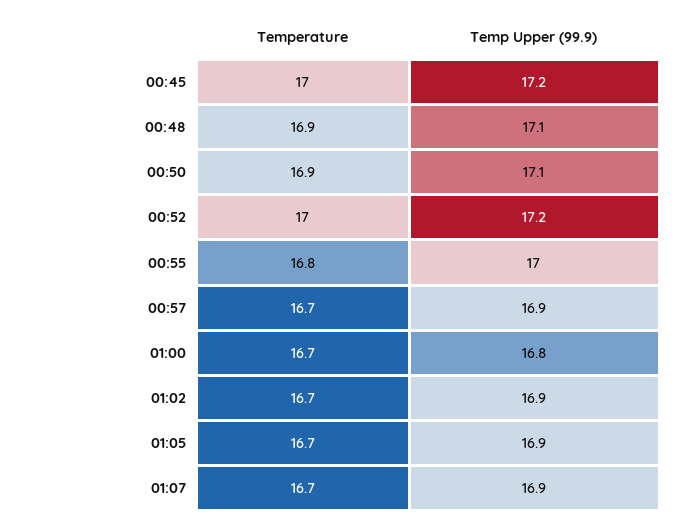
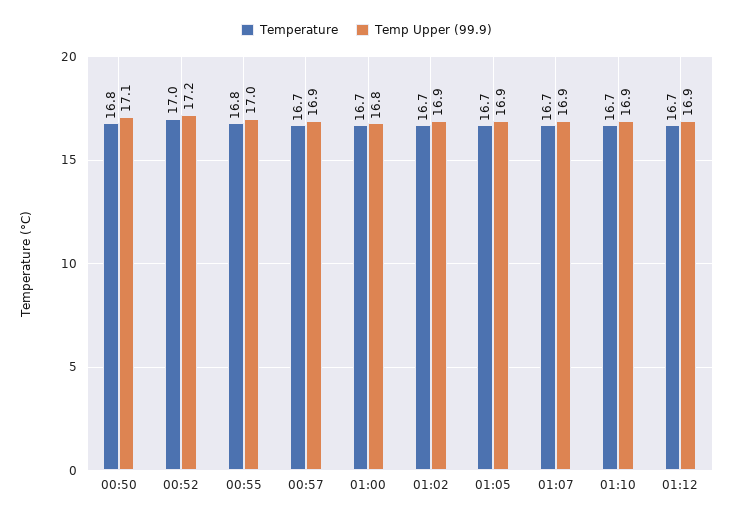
Temperature, 00:45: 17 -> none
Temp Upper (99.9), 00:45: 17.2 -> none
Temperature, 00:48: 16.9 -> none
Temp Upper (99.9), 00:48: 17.1 -> none
Temperature, 00:50: 16.9 -> 16.8
Temperature, 01:10: none -> 16.7
Temp Upper (99.9), 01:10: none -> 16.9
Temperature, 01:12: none -> 16.7
Temp Upper (99.9), 01:12: none -> 16.9

